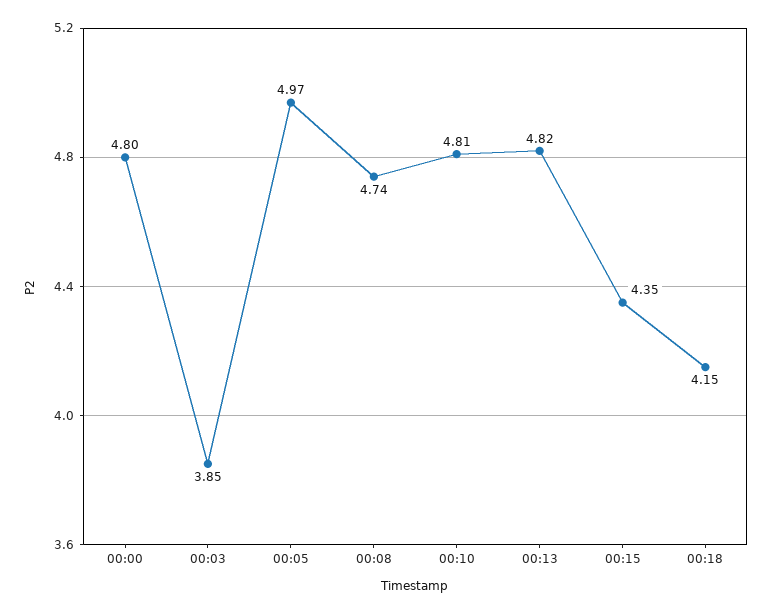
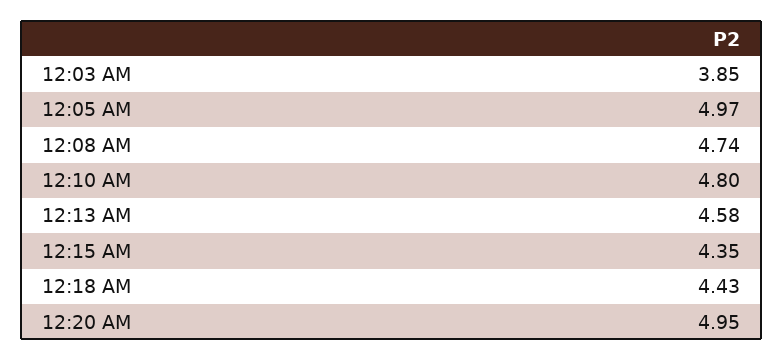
00:00: 4.8 -> none
00:10: 4.81 -> 4.8
00:13: 4.82 -> 4.58
00:18: 4.15 -> 4.43
12:20 AM: none -> 4.95

